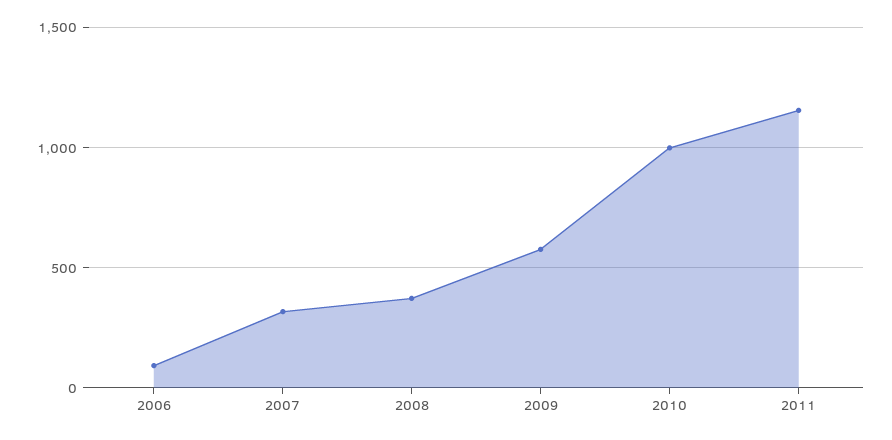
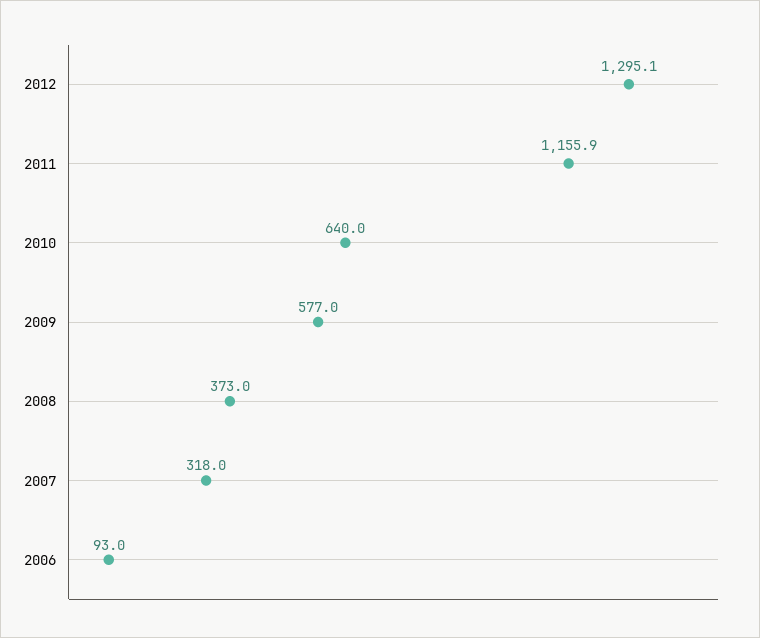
2010: 1000 -> 640
2012: none -> 1295.1

